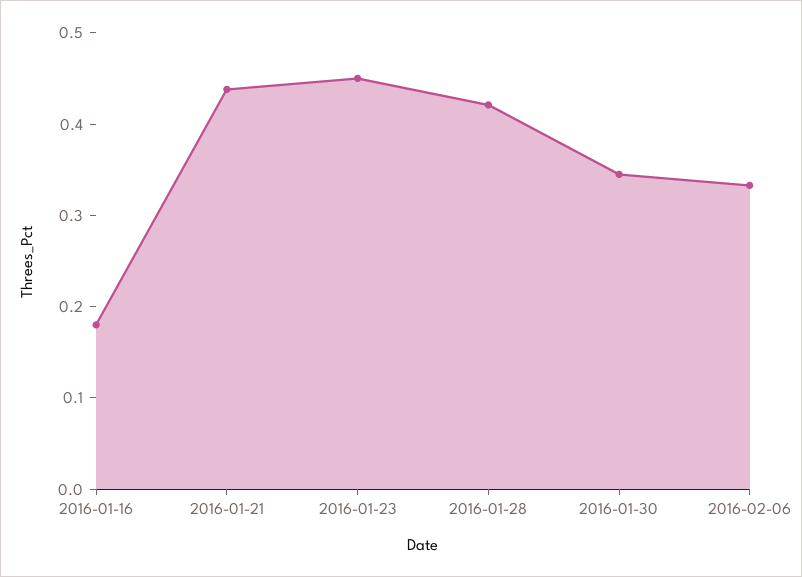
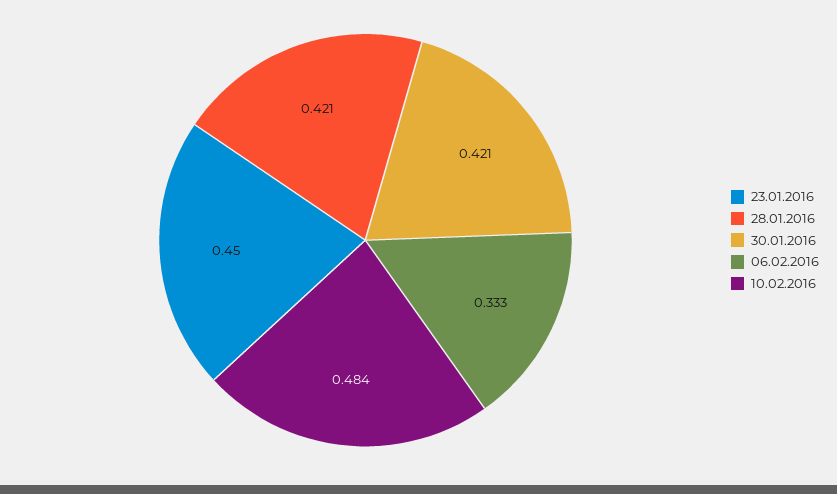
2016-01-16: 0.18 -> none
2016-01-21: 0.44 -> none
2016-01-30: 0.34 -> 0.421
10.02.2016: none -> 0.484

